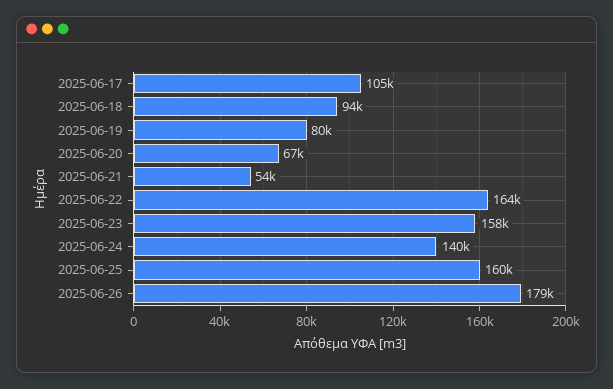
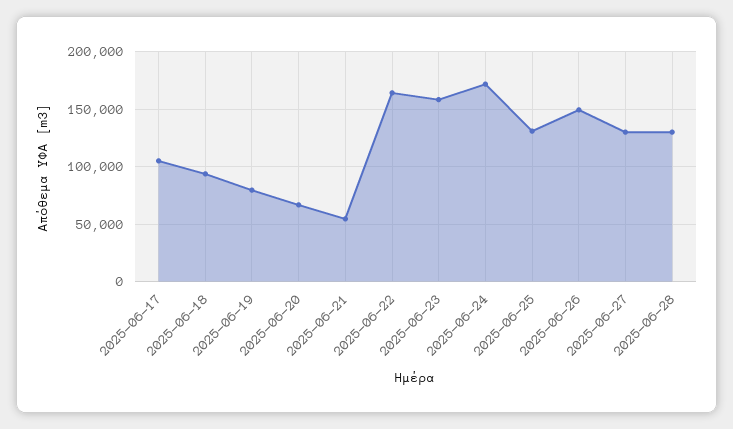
2025-06-24: 140000 -> 170000
2025-06-25: 160000 -> 130000
2025-06-26: 179000 -> 150000
2025-06-27: none -> 130000
2025-06-28: none -> 130000

